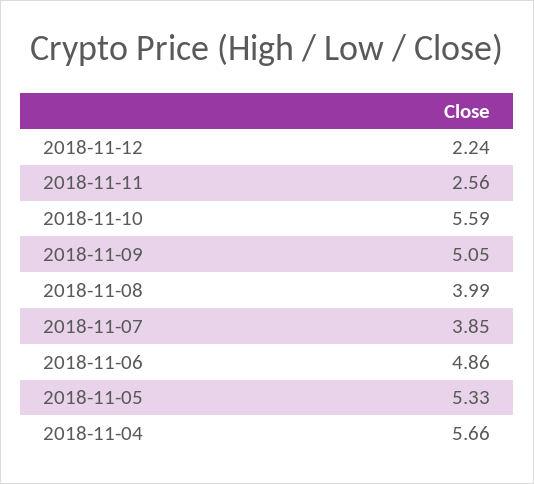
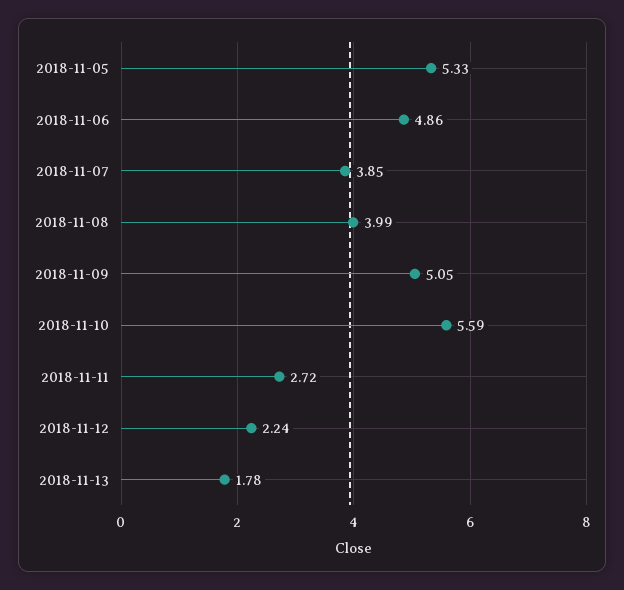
2018-11-11: 2.56 -> 2.72
2018-11-04: 5.66 -> none
2018-11-13: none -> 1.78

